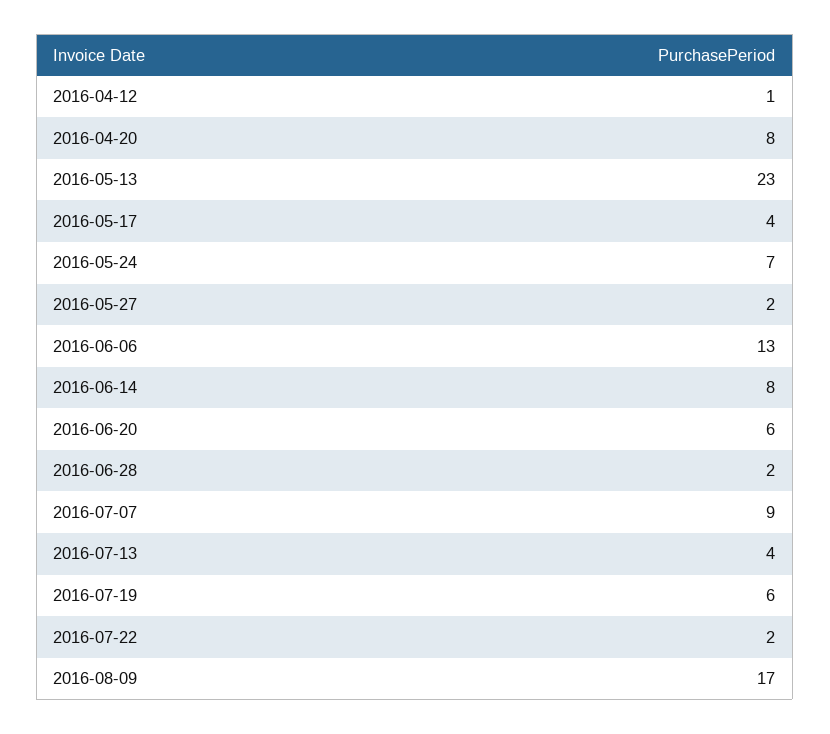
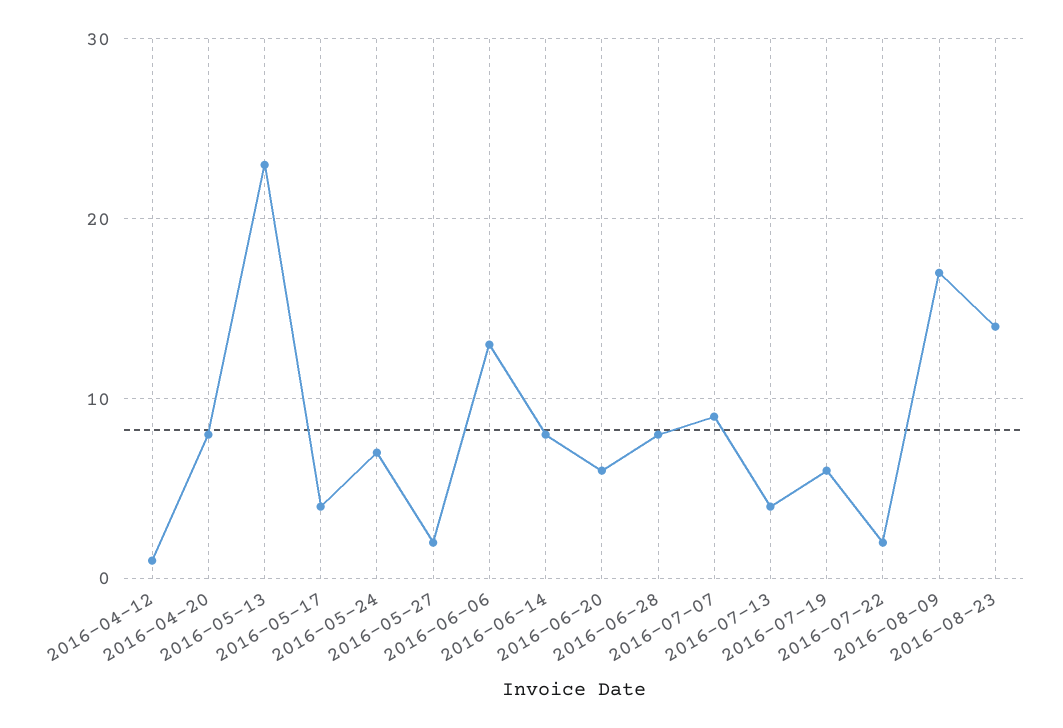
2016-06-28: 2 -> 8
2016-08-23: none -> 14

